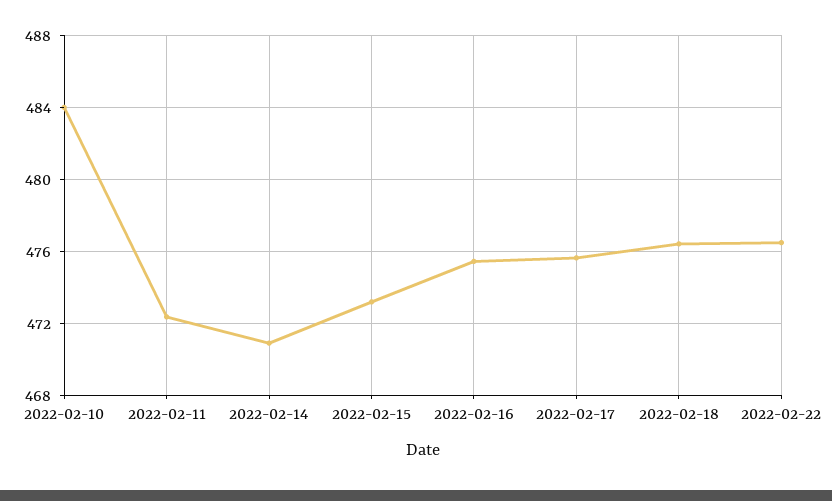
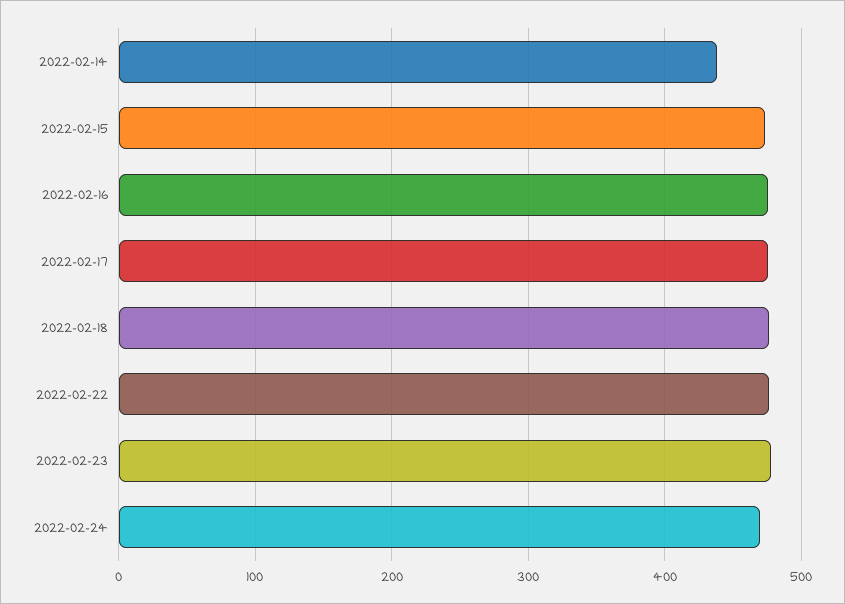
2022-02-10: 484 -> none
2022-02-11: 472.5 -> none
2022-02-14: 471 -> 440
2022-02-23: none -> 480
2022-02-24: none -> 470

